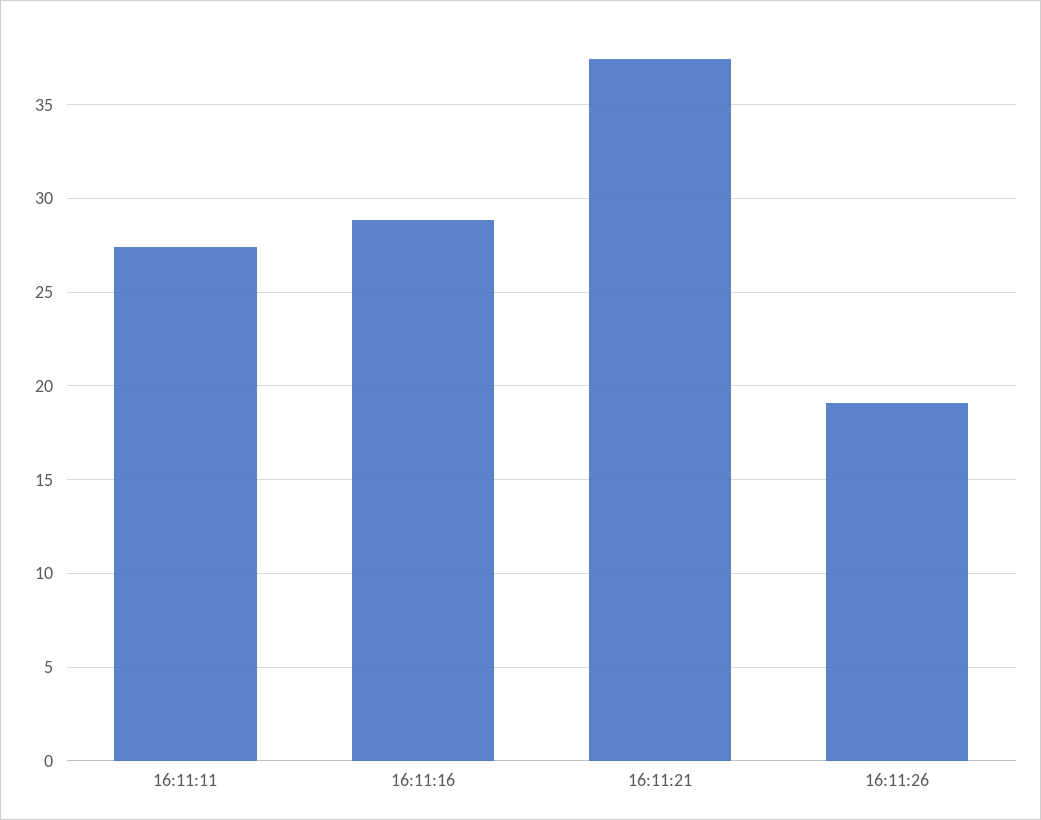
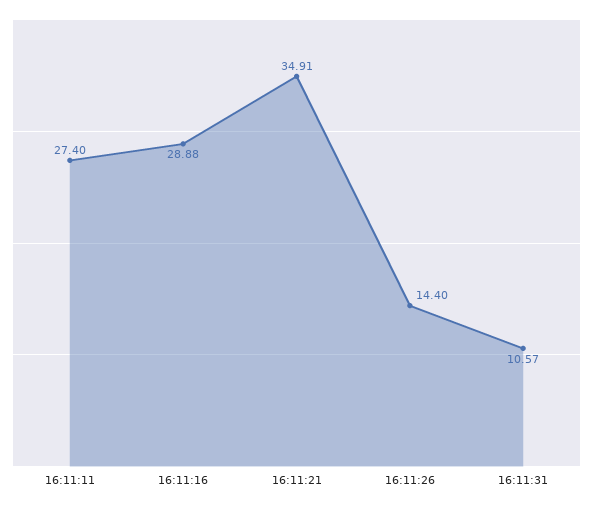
16:11:21: 37.5 -> 34.91
16:11:26: 19 -> 14.4
16:11:31: none -> 10.57

